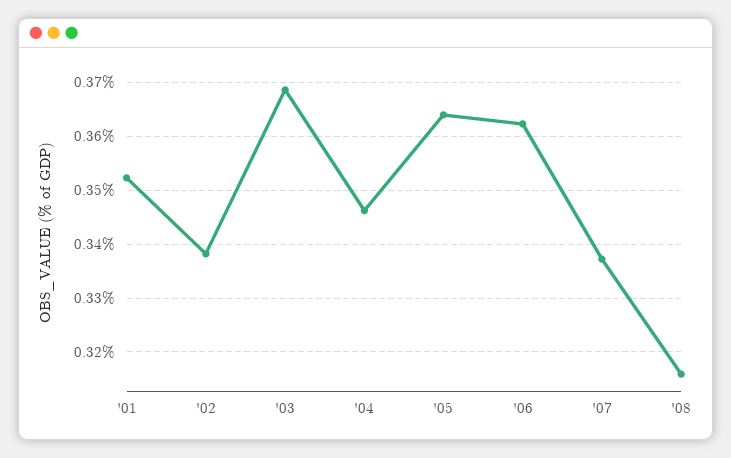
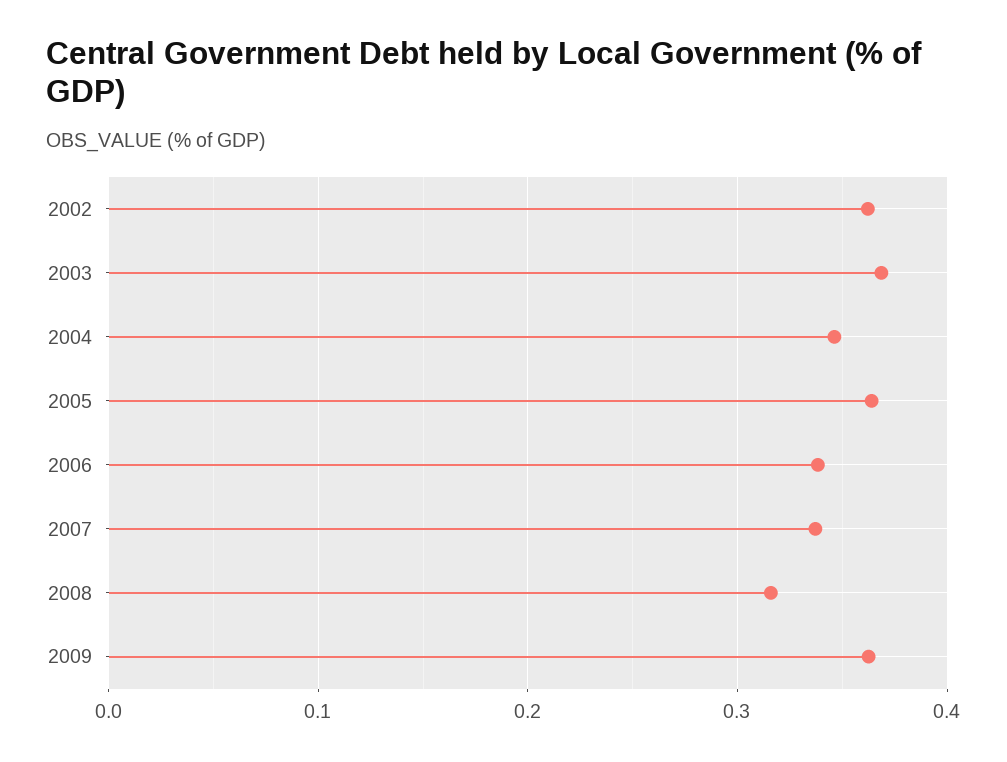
'01: 0.352 -> none
'02: 0.338 -> 0.36
'06: 0.362 -> 0.34
2009: none -> 0.36

